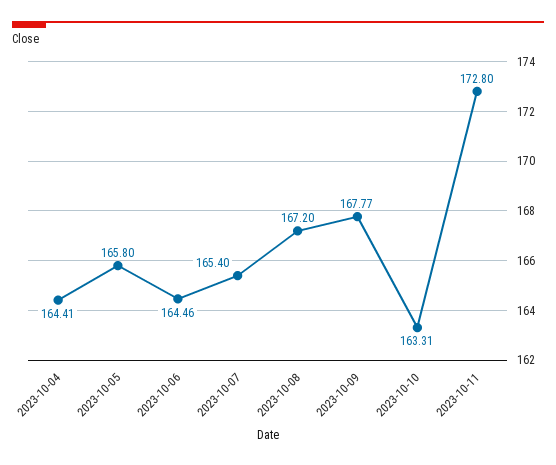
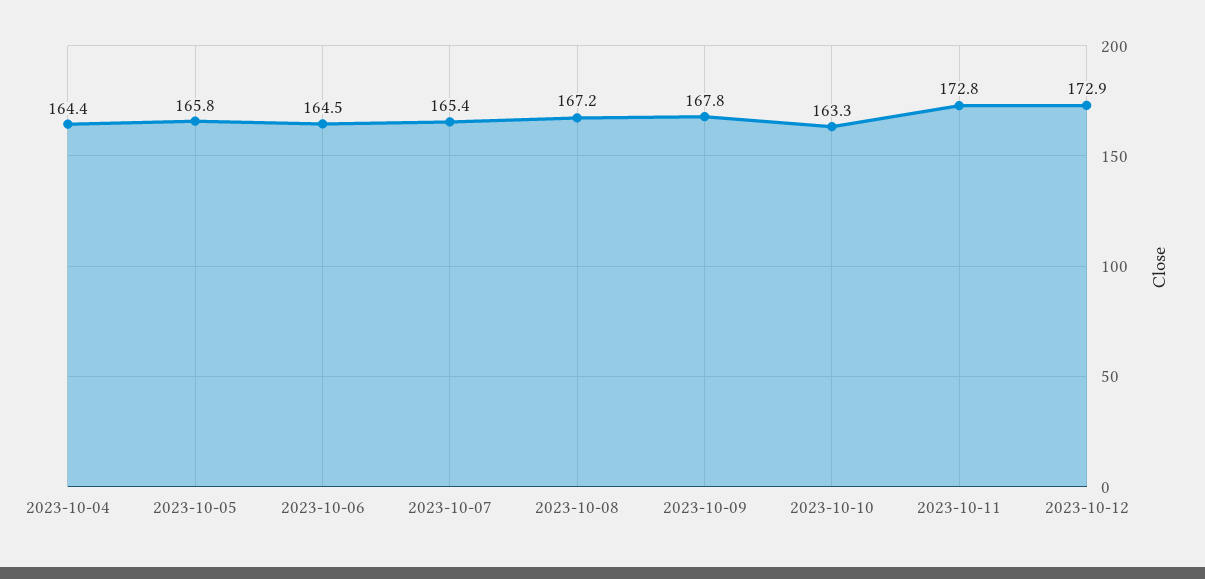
2023-10-12: none -> 172.9

